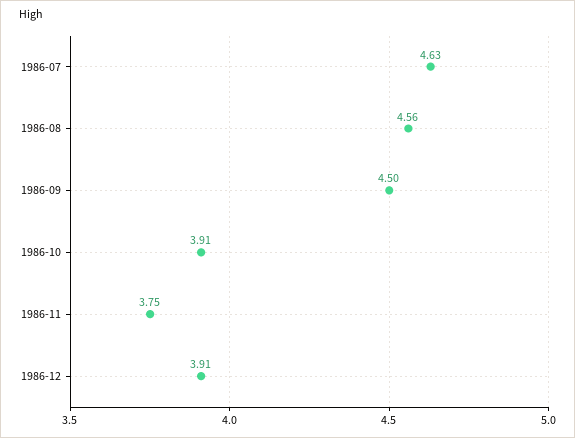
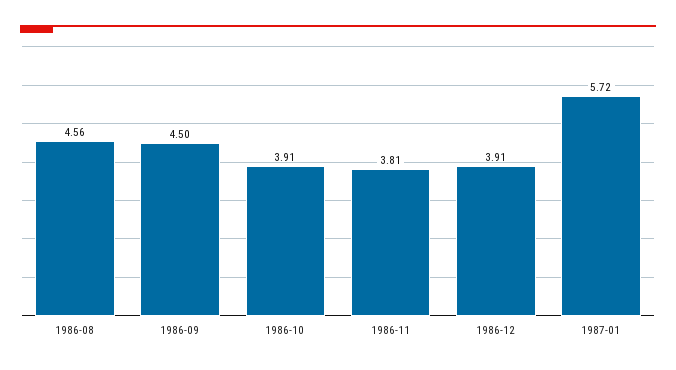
1986-07: 4.63 -> none
1986-11: 3.75 -> 3.81
1987-01: none -> 5.72

